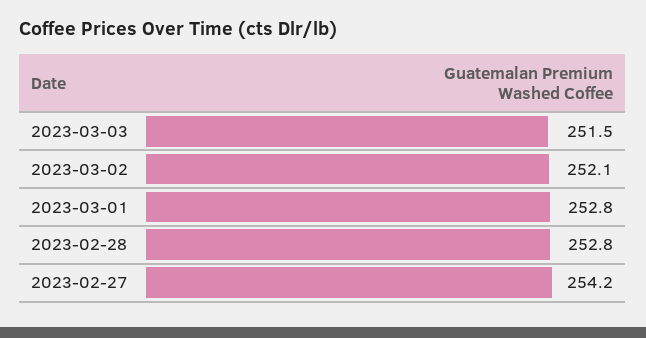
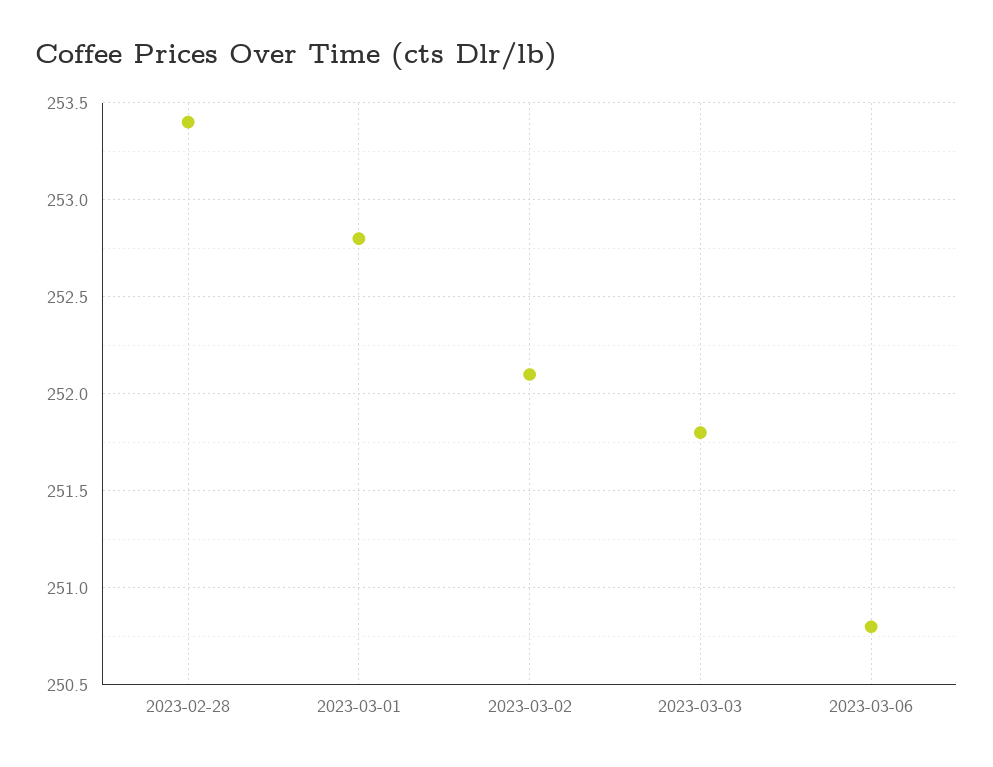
2023-03-03: 251.5 -> 251.8
2023-02-28: 252.8 -> 253.4
2023-02-27: 254.2 -> none
2023-03-06: none -> 250.8

